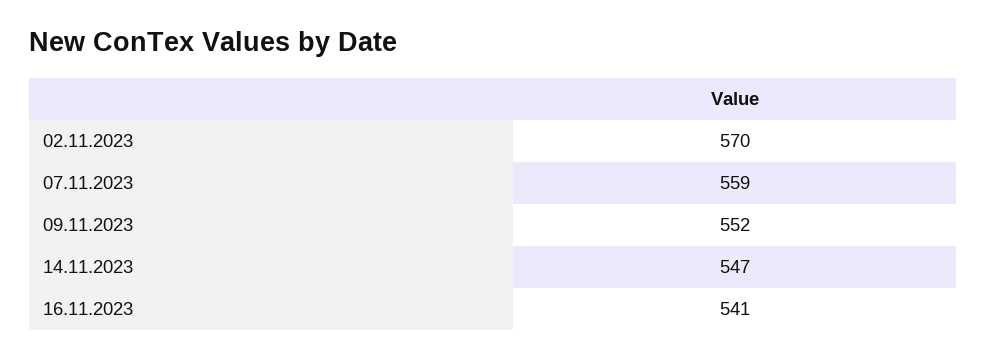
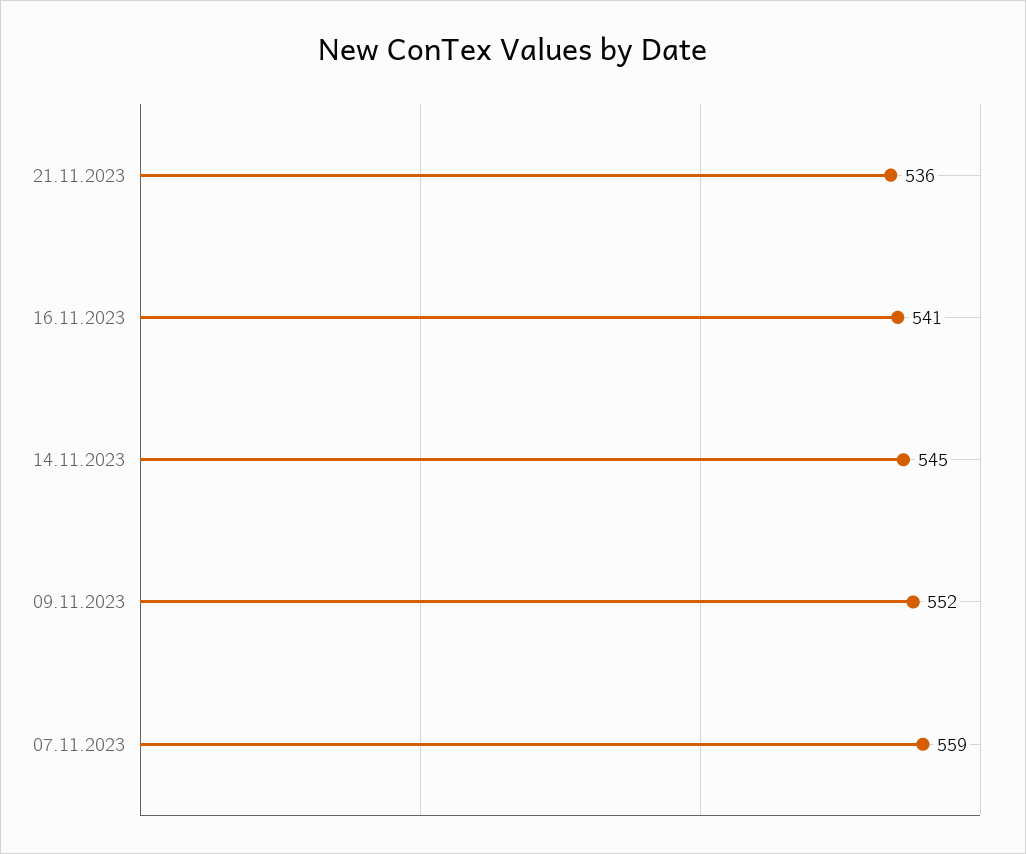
02.11.2023: 570 -> none
14.11.2023: 547 -> 545
21.11.2023: none -> 536

